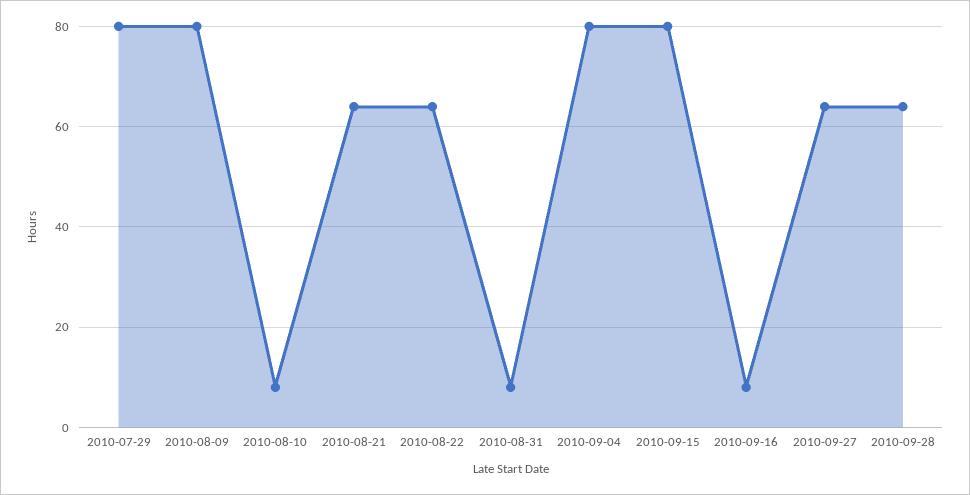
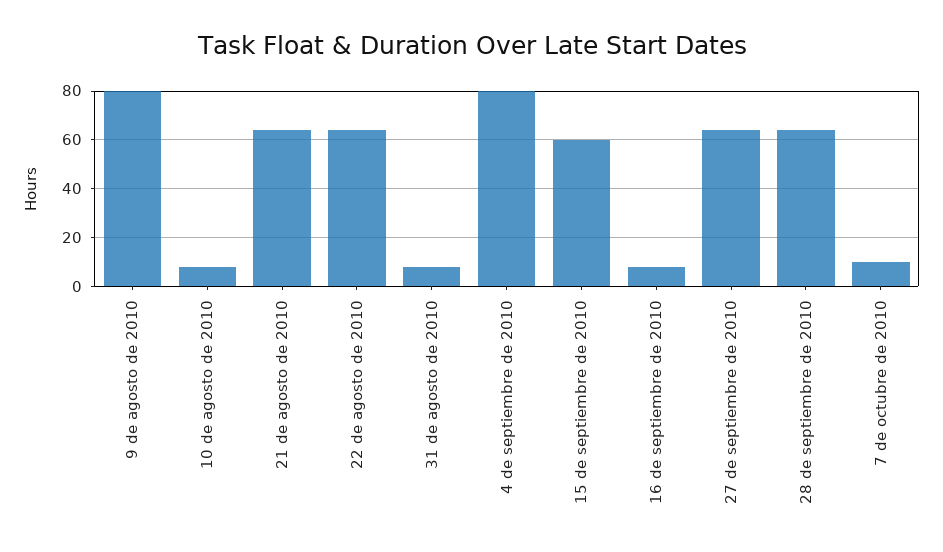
2010-07-29: 80 -> none
2010-09-15: 80 -> 60
7 de octubre de 2010: none -> 10

